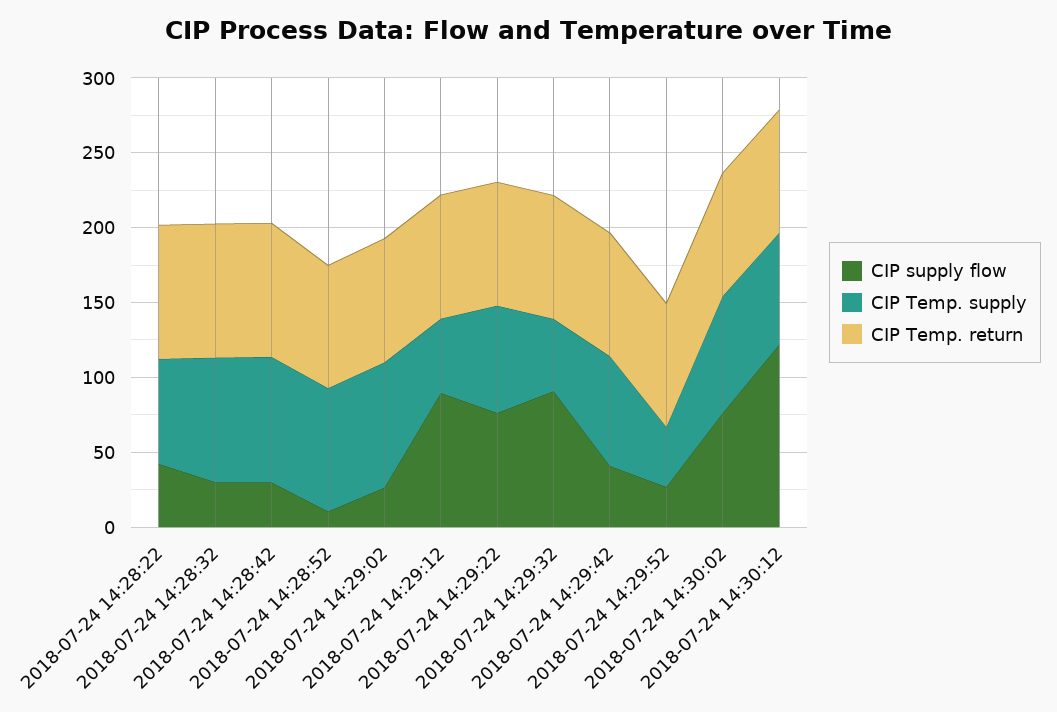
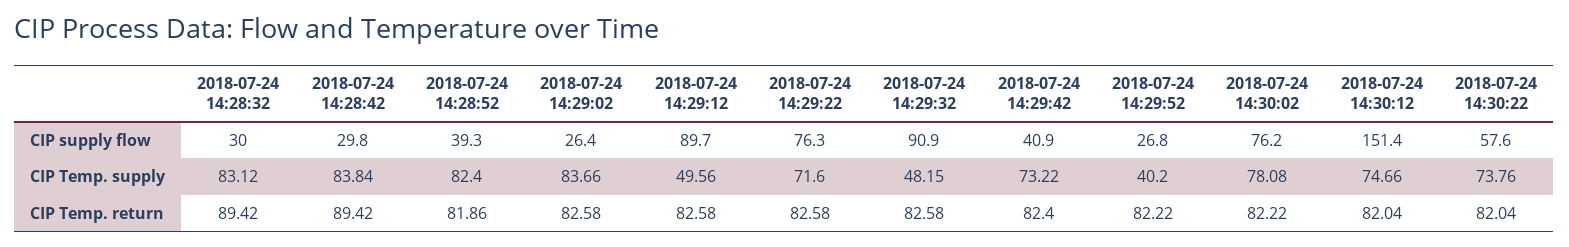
CIP supply flow, 2018-07-24 14:28:22: 40 -> none
CIP Temp. supply, 2018-07-24 14:28:22: 70 -> none
CIP Temp. return, 2018-07-24 14:28:22: 90 -> none
CIP supply flow, 2018-07-24 14:28:52: 10 -> 39.3
CIP supply flow, 2018-07-24 14:30:12: 120 -> 151.4
CIP supply flow, 2018-07-24 14:30:22: none -> 57.6
CIP Temp. supply, 2018-07-24 14:30:22: none -> 73.76
CIP Temp. return, 2018-07-24 14:30:22: none -> 82.04

